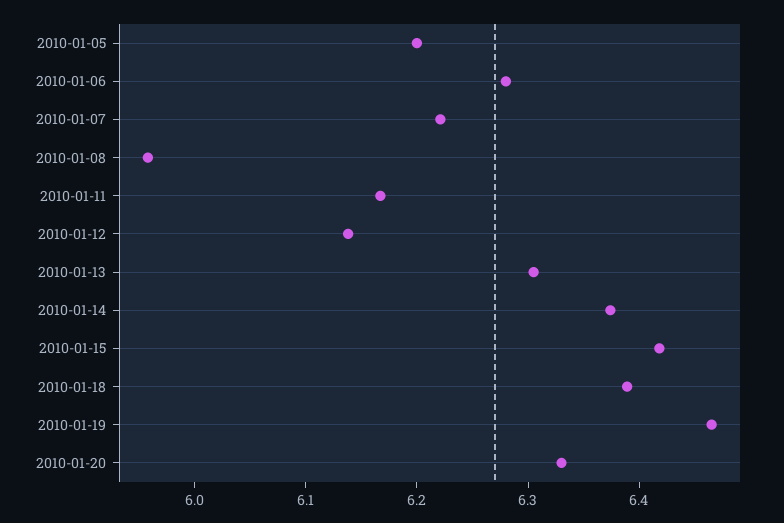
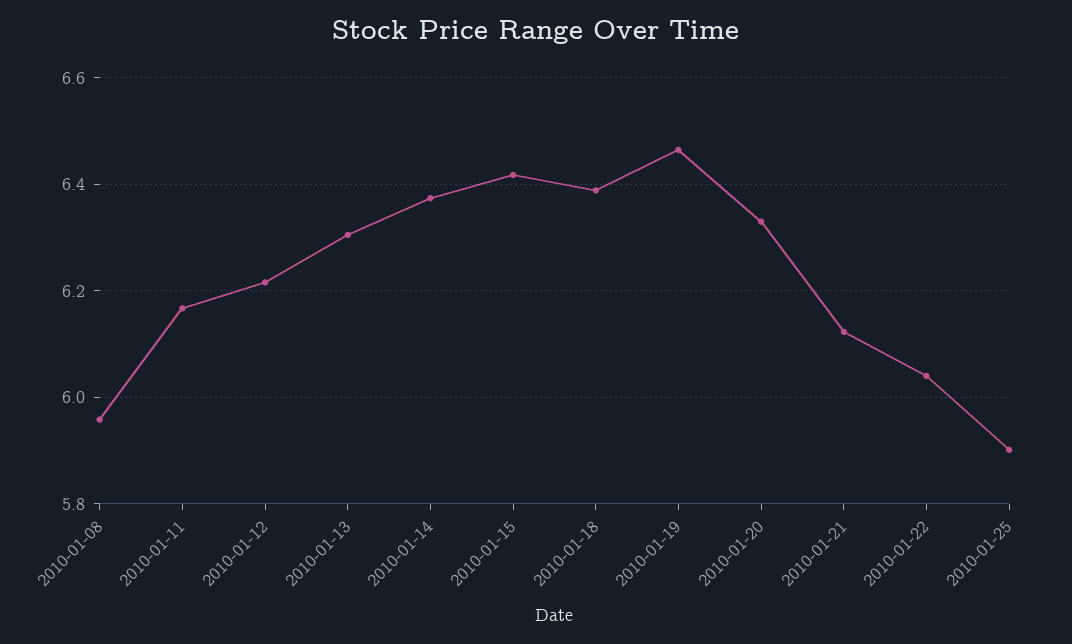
2010-01-05: 6.2 -> none
2010-01-06: 6.28 -> none
2010-01-07: 6.22 -> none
2010-01-12: 6.14 -> 6.22
2010-01-21: none -> 6.12
2010-01-22: none -> 6.04
2010-01-25: none -> 5.9

